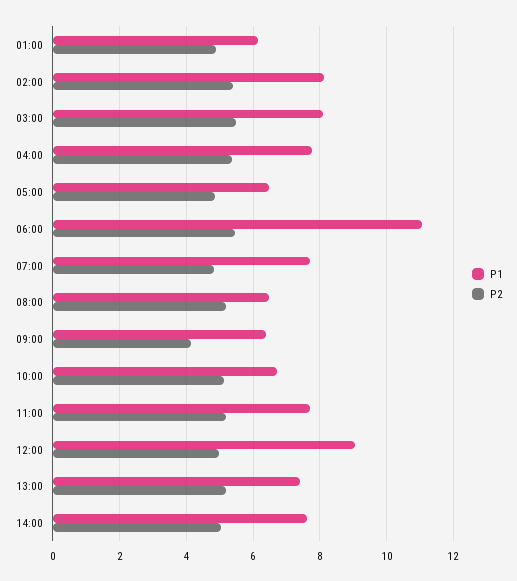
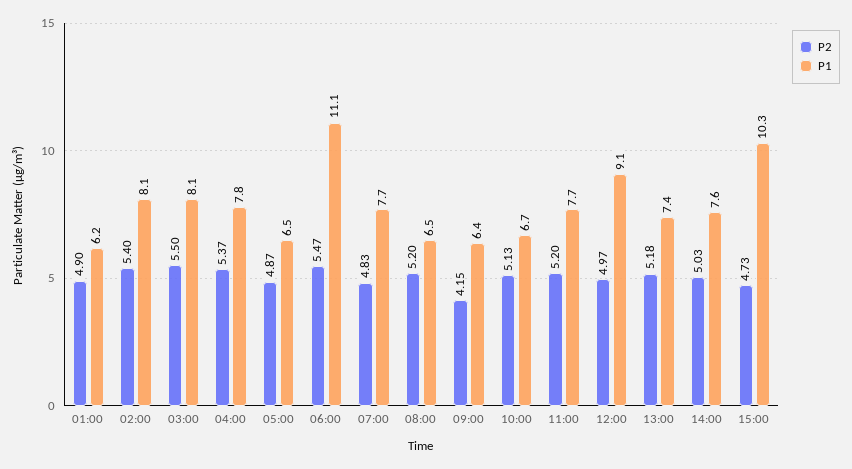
P2, 15:00: none -> 4.73
P1, 15:00: none -> 10.3

